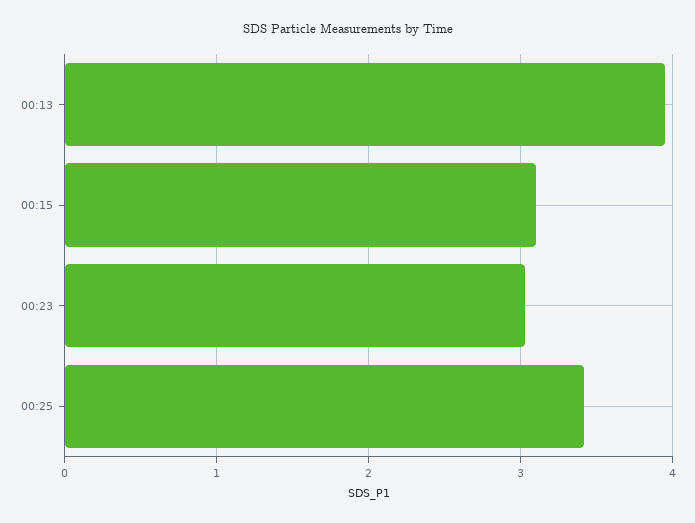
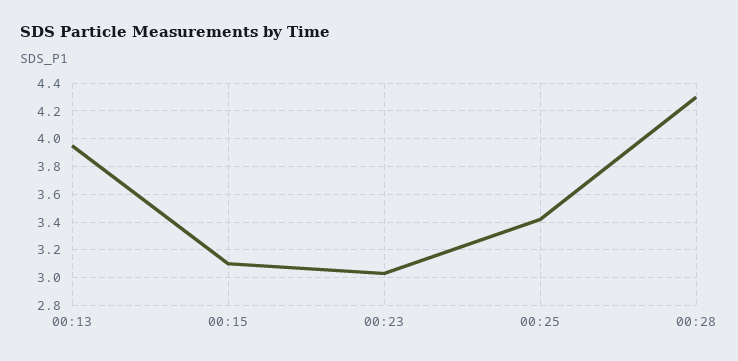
00:28: none -> 4.3

